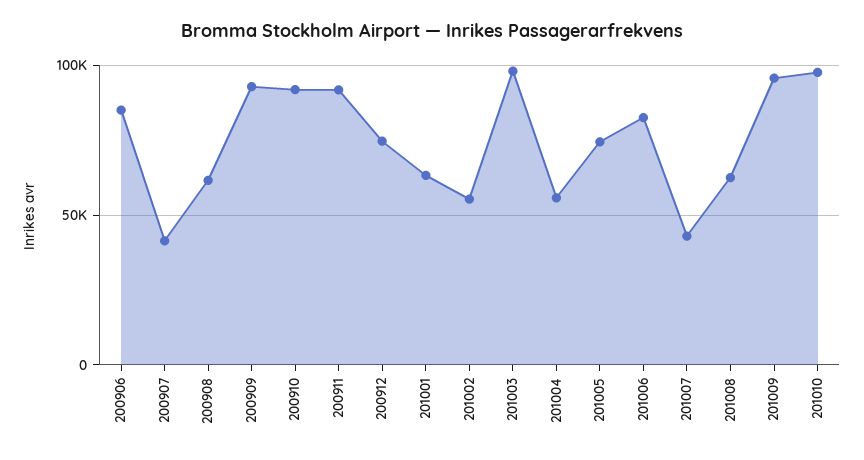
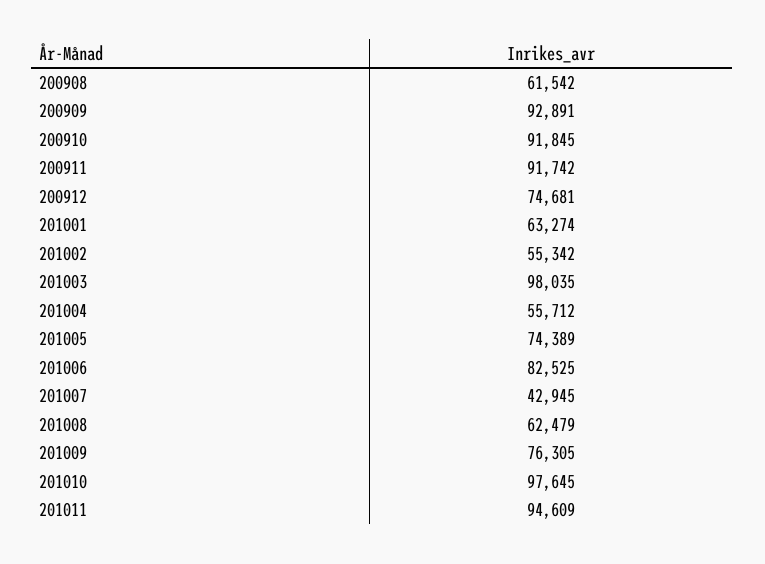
200906: 85000 -> none
200907: 40000 -> none
201009: 95000 -> 76305
201011: none -> 94609

